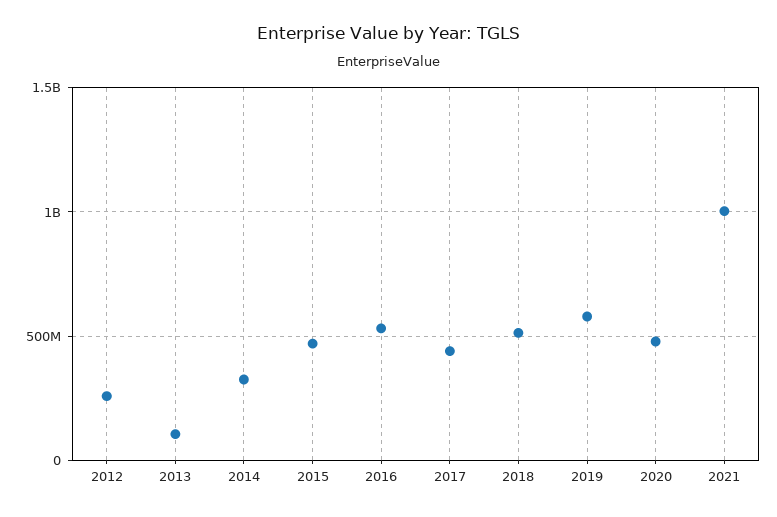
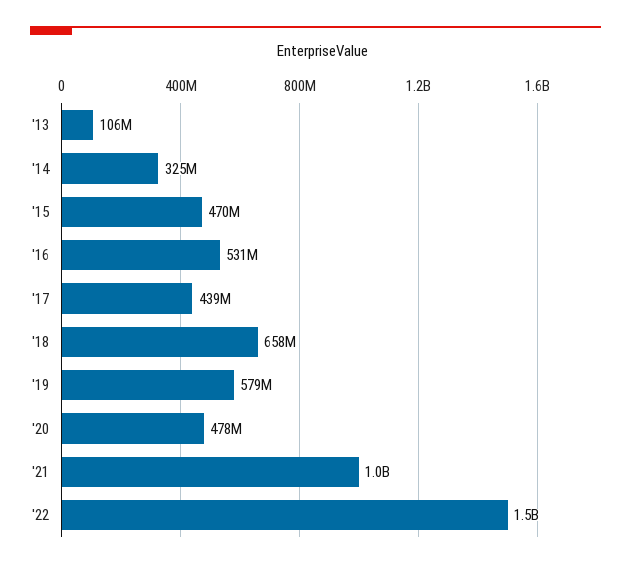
2012: 250000000 -> none
2018: 500000000 -> 658000000
'22: none -> 1500000000

